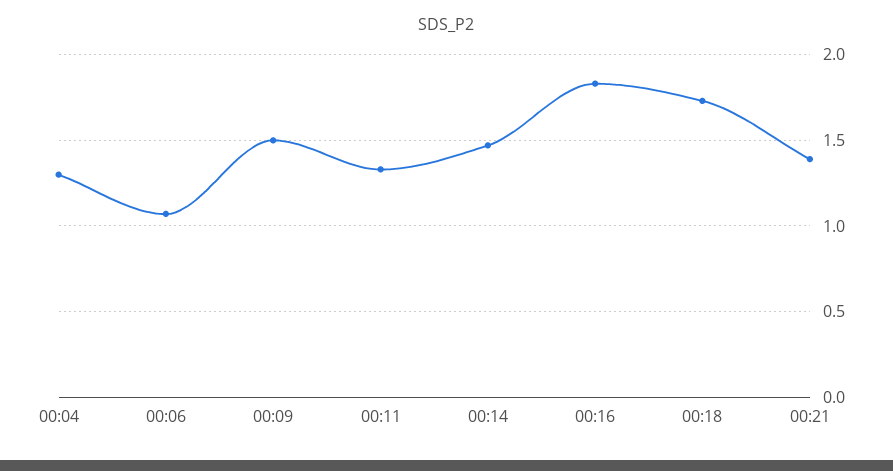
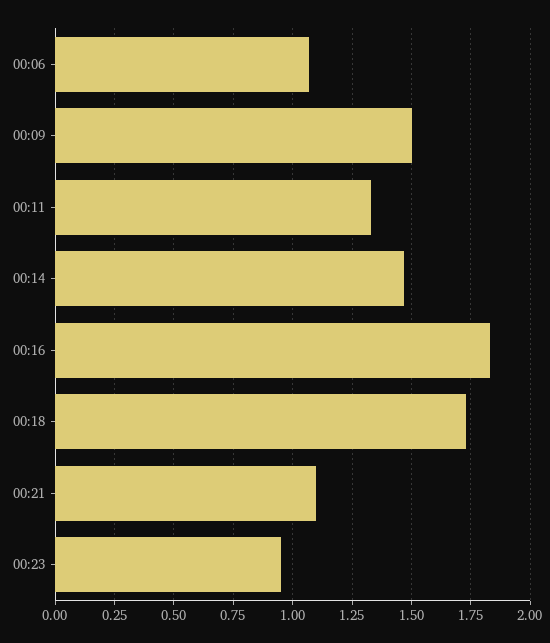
00:04: 1.3 -> none
00:21: 1.4 -> 1.1
00:23: none -> 0.95

